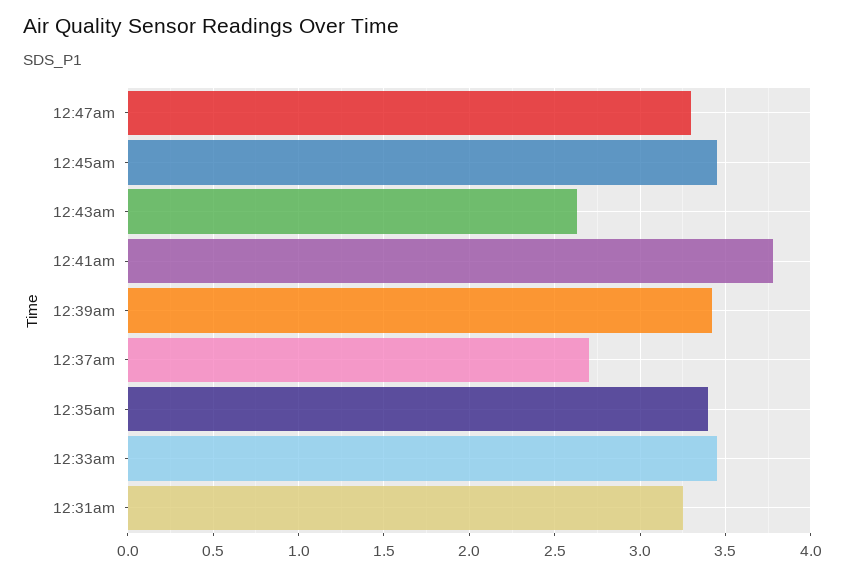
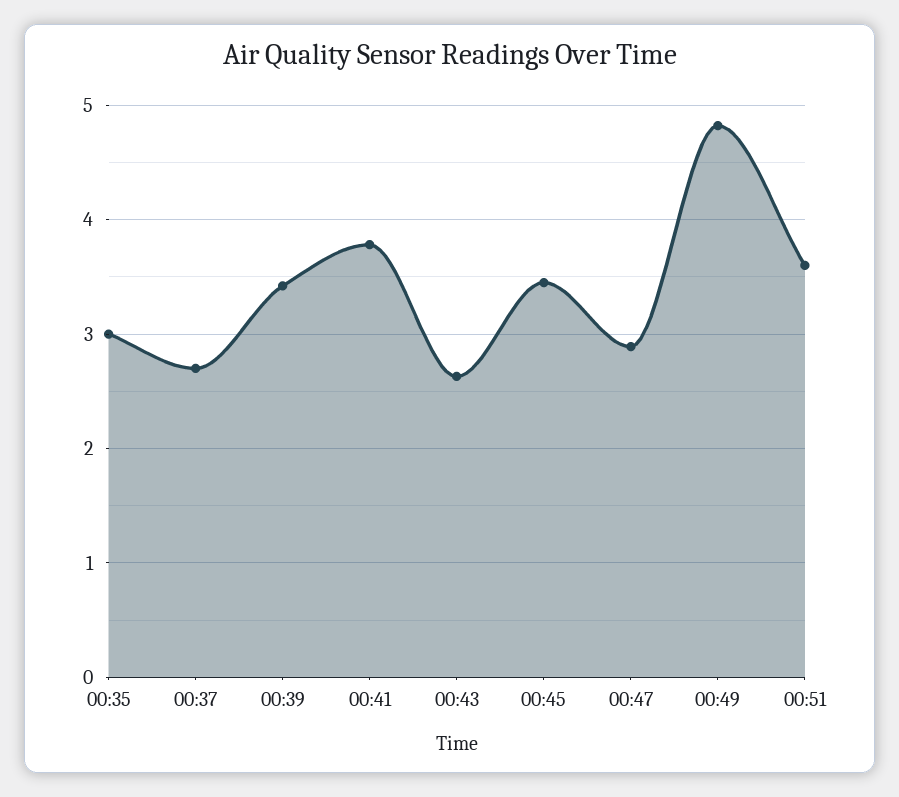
12:47am: 3.3 -> 2.9
12:35am: 3.4 -> 3
12:33am: 3.45 -> none
12:31am: 3.25 -> none
00:49: none -> 4.8
00:51: none -> 3.6

